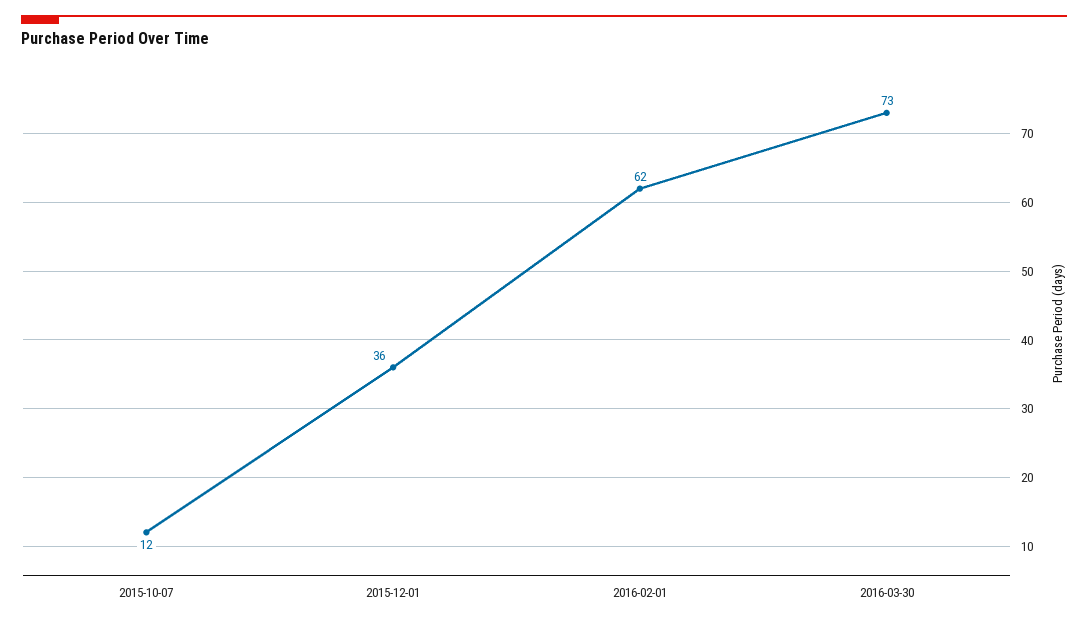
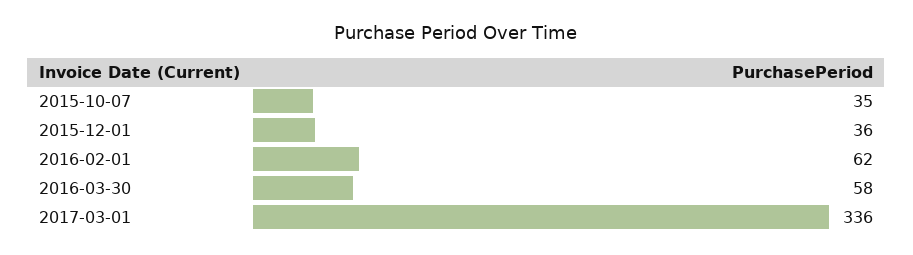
2015-10-07: 12 -> 35
2016-03-30: 73 -> 58
2017-03-01: none -> 336

